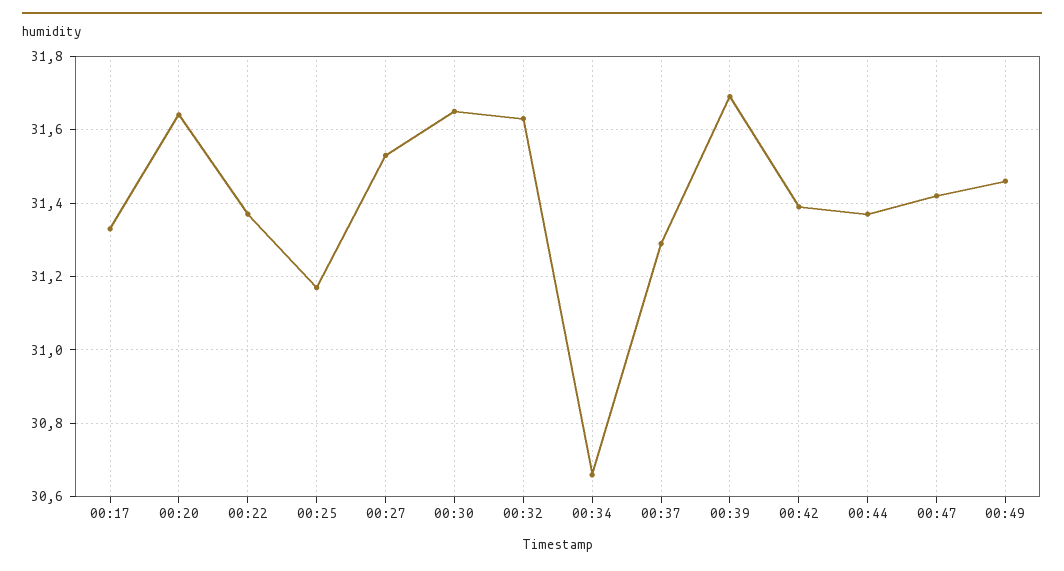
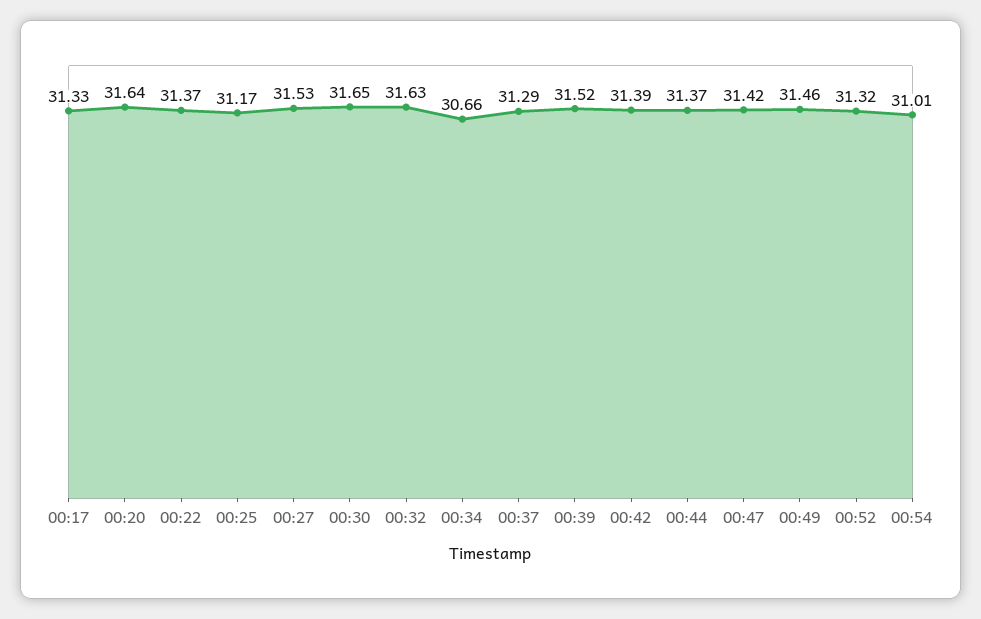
00:39: 31.7 -> 31.52
00:52: none -> 31.32
00:54: none -> 31.01

